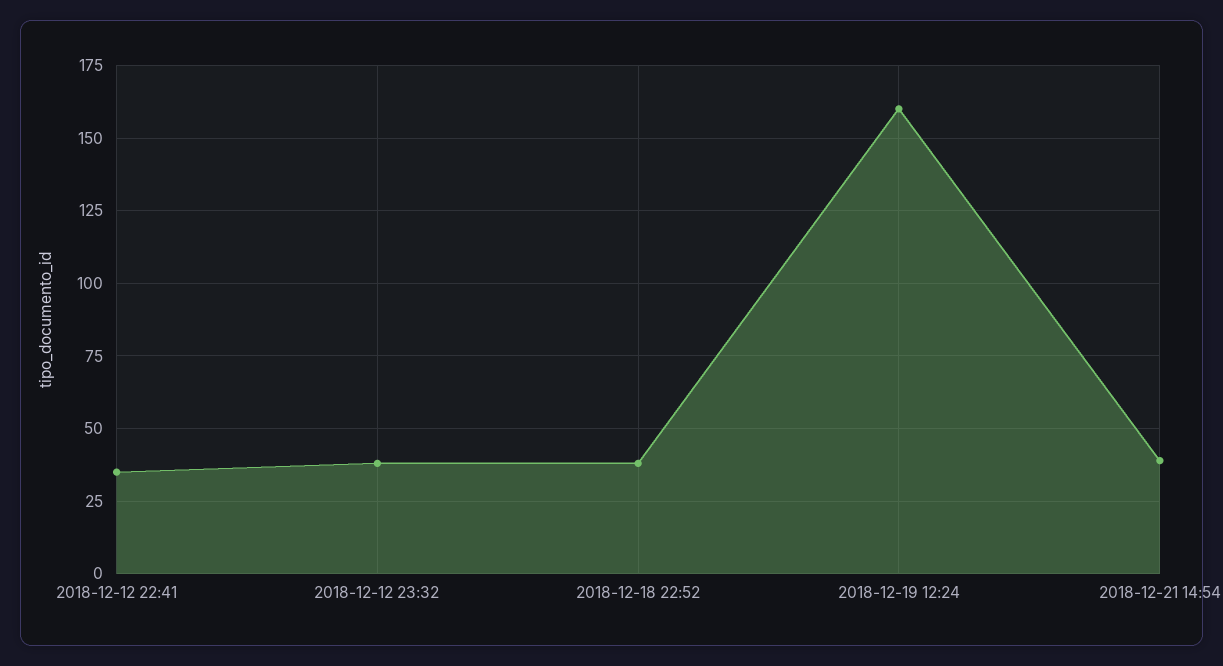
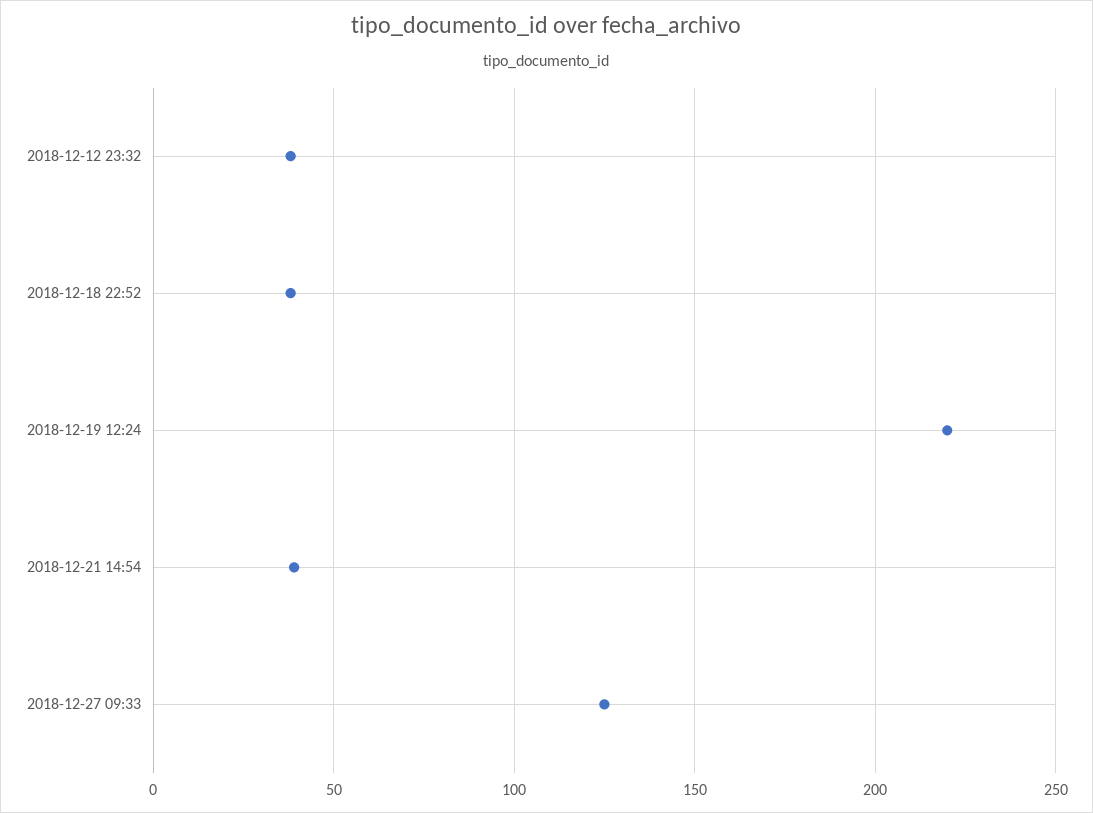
2018-12-12 22:41: 35 -> none
2018-12-19 12:24: 160 -> 220
2018-12-27 09:33: none -> 125

